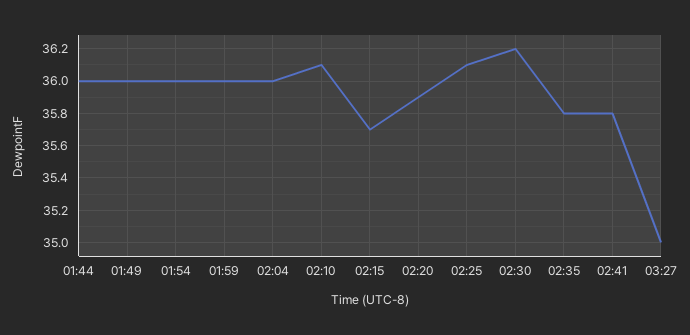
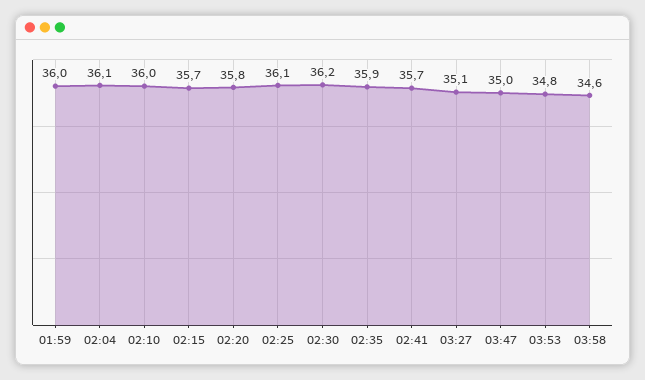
01:44: 36 -> none
01:49: 36 -> none
01:54: 36 -> none
02:04: 36 -> 36.1
02:10: 36.1 -> 36
02:20: 35.9 -> 35.8
02:35: 35.8 -> 35.9
02:41: 35.8 -> 35.7
03:27: 35 -> 35.1
03:47: none -> 35
03:53: none -> 34.8
03:58: none -> 34.6

